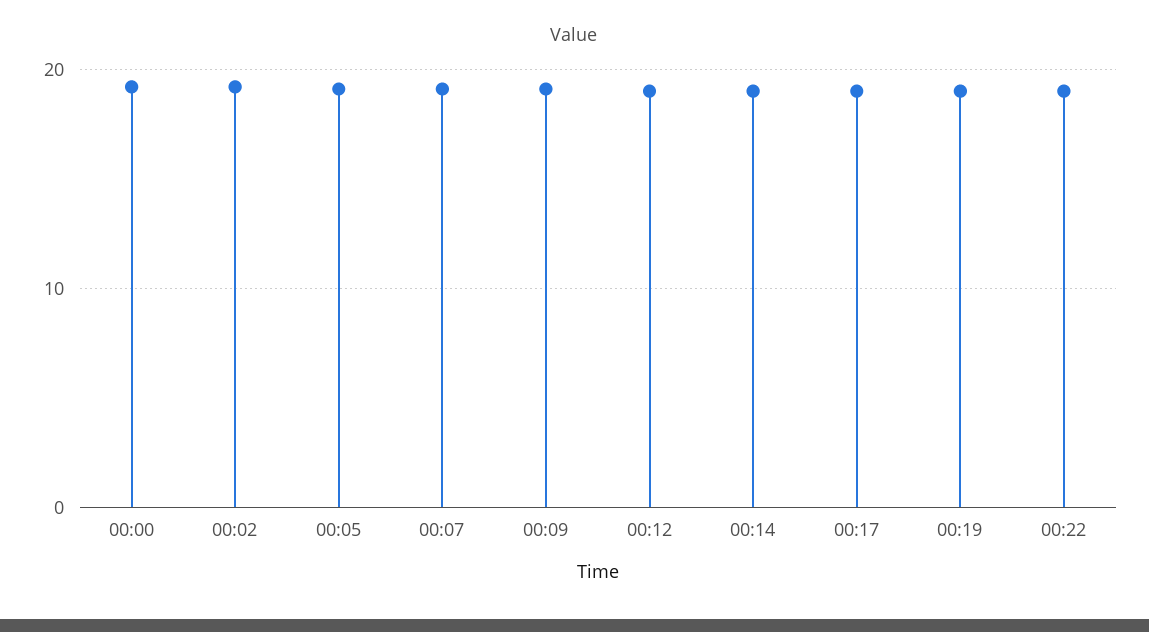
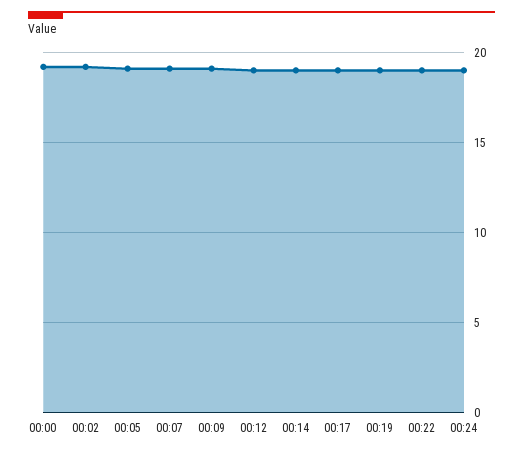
00:24: none -> 19

